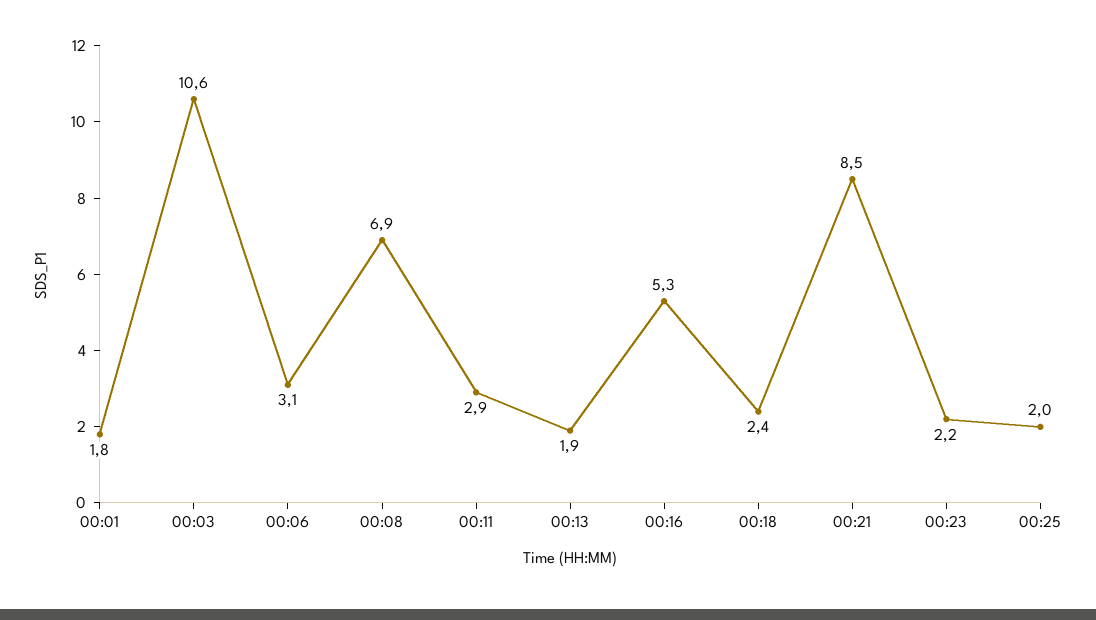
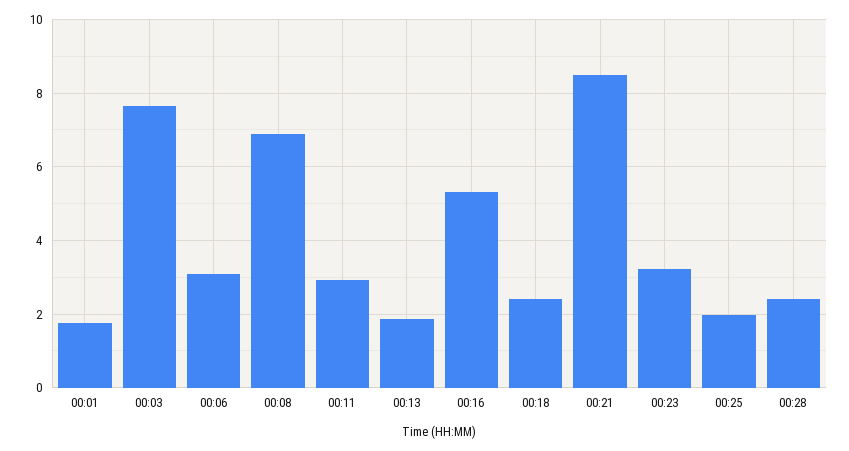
00:03: 10.6 -> 7.6
00:23: 2.2 -> 3.2
00:28: none -> 2.4

